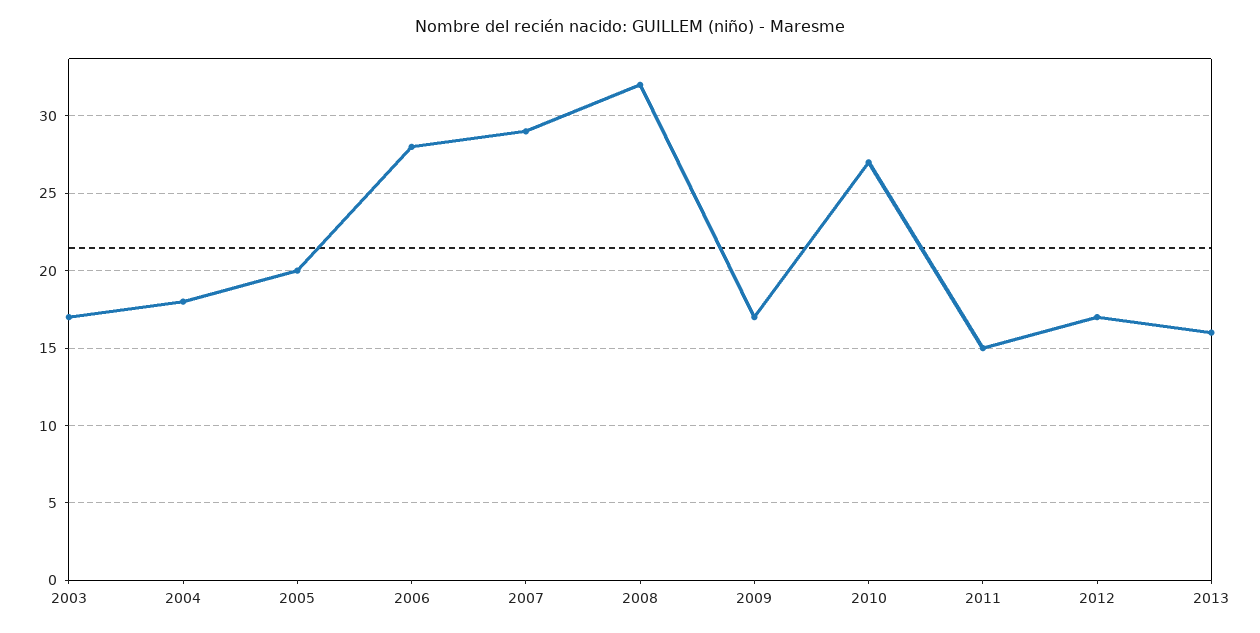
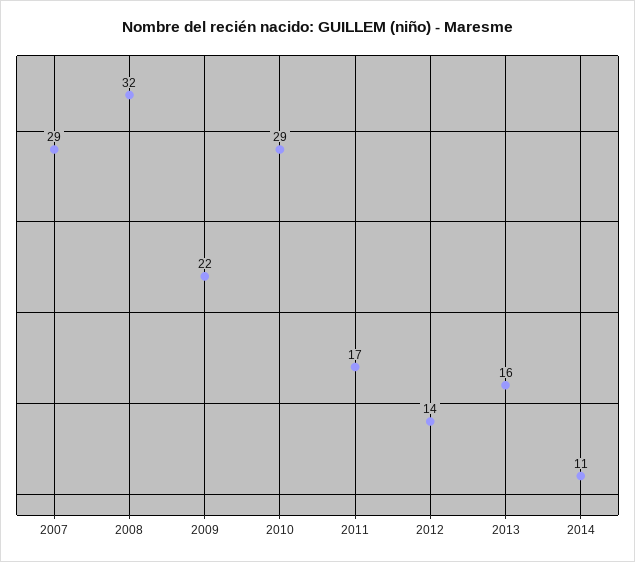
2003: 17 -> none
2004: 18 -> none
2005: 20 -> none
2006: 28 -> none
2009: 17 -> 22
2010: 27 -> 29
2011: 15 -> 17
2012: 17 -> 14
2014: none -> 11

